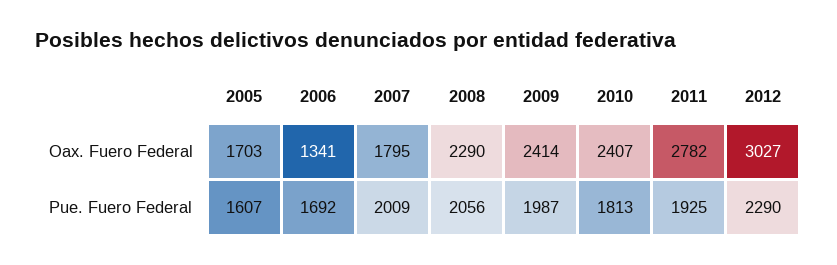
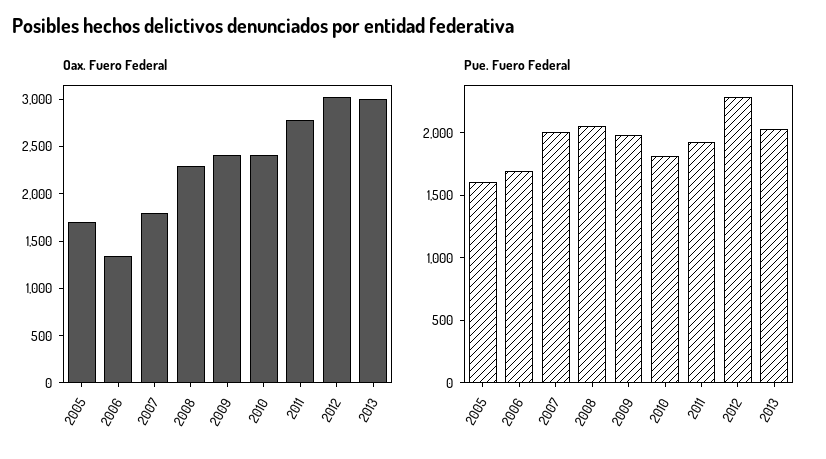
Oax. Fuero Federal, 2013: none -> 3000
Pue. Fuero Federal, 2013: none -> 2000

